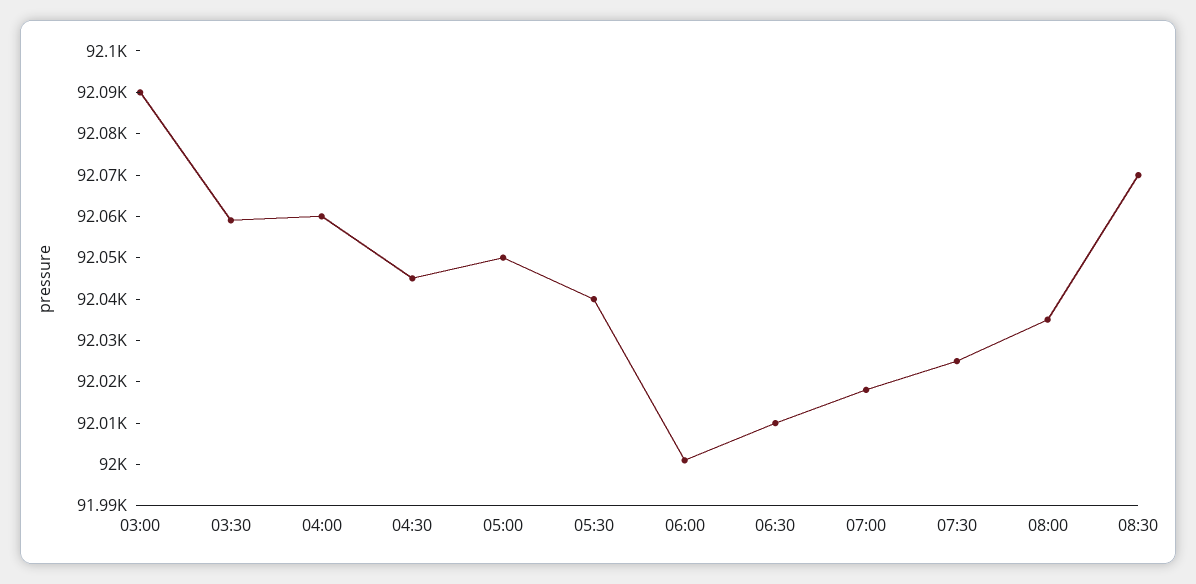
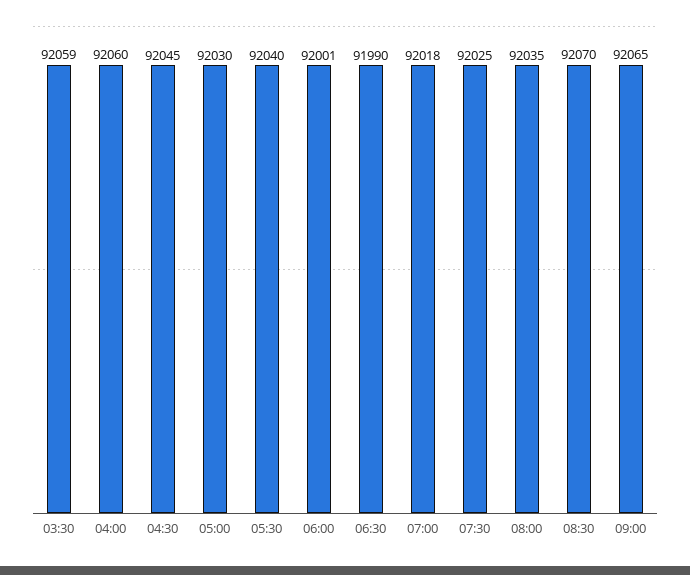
03:00: 92090 -> none
05:00: 92050 -> 92030
06:30: 92010 -> 91990
09:00: none -> 92065

